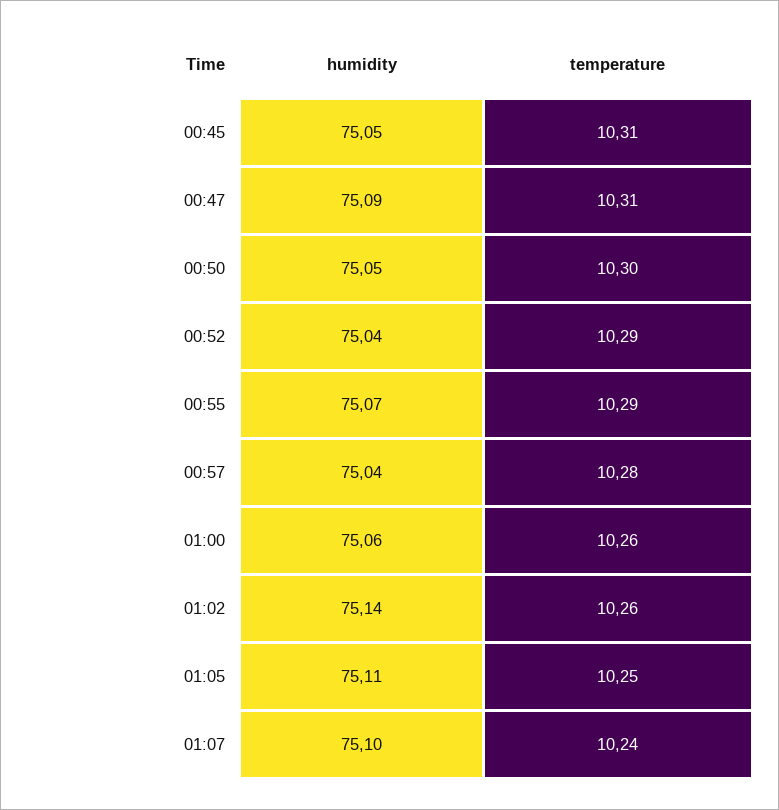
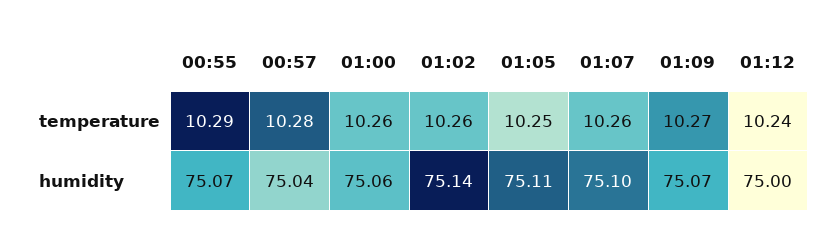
humidity, 00:45: 75.05 -> none
temperature, 00:45: 10.31 -> none
humidity, 00:47: 75.09 -> none
temperature, 00:47: 10.31 -> none
humidity, 00:50: 75.05 -> none
temperature, 00:50: 10.3 -> none
humidity, 00:52: 75.04 -> none
temperature, 00:52: 10.29 -> none
temperature, 01:07: 10.24 -> 10.26
temperature, 01:09: none -> 10.27
temperature, 01:12: none -> 10.24
humidity, 01:09: none -> 75.07
humidity, 01:12: none -> 75

